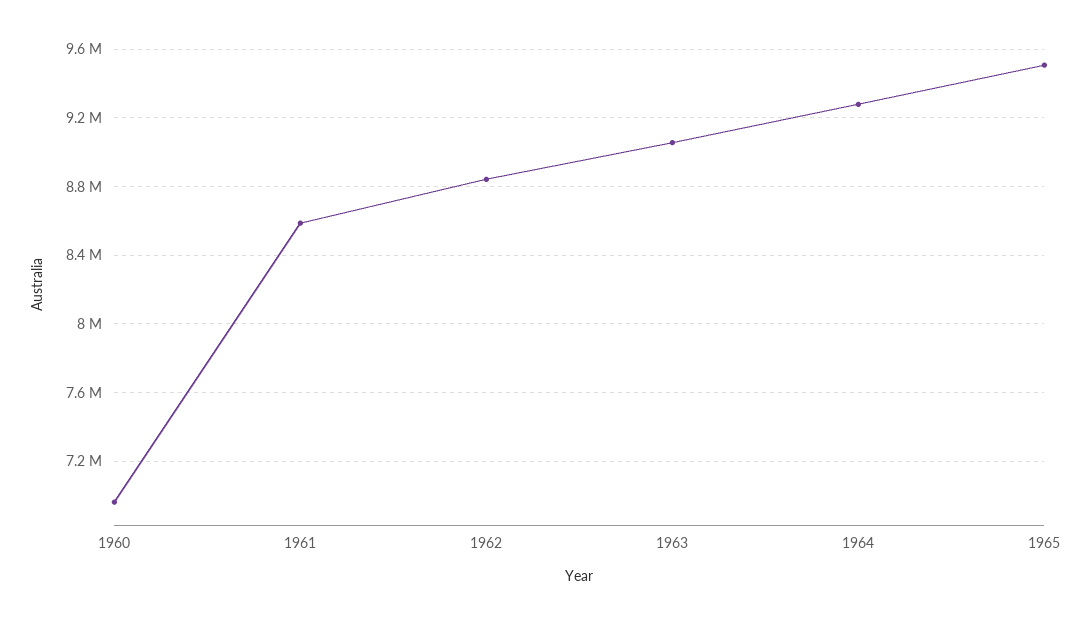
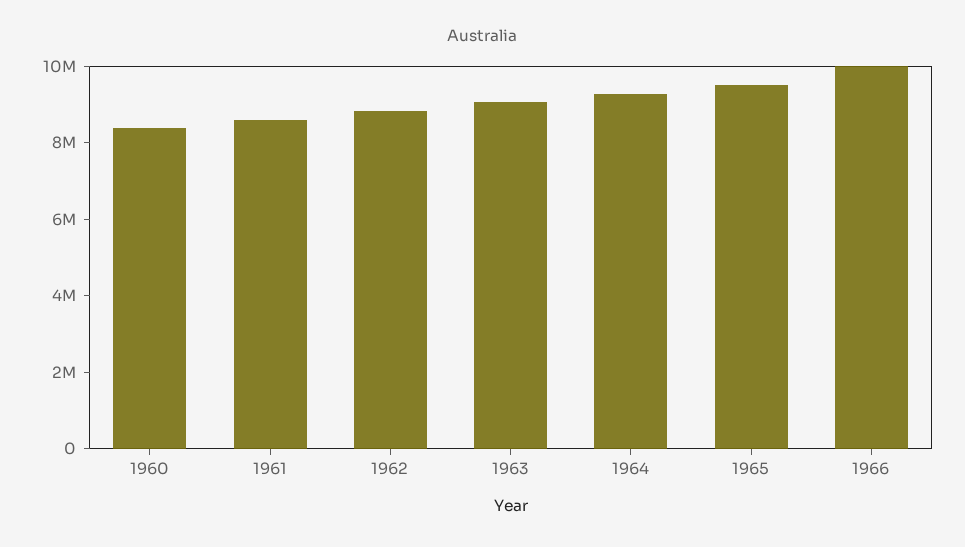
1960: 6950000 -> 8500000
1966: none -> 10000000

